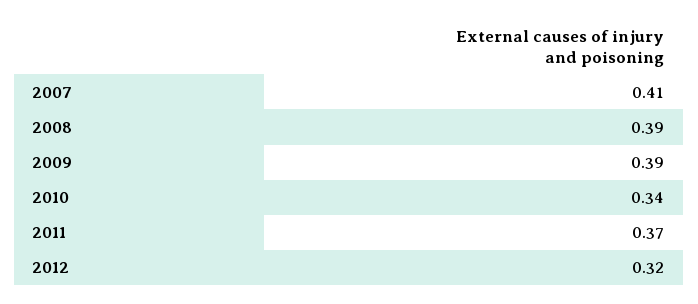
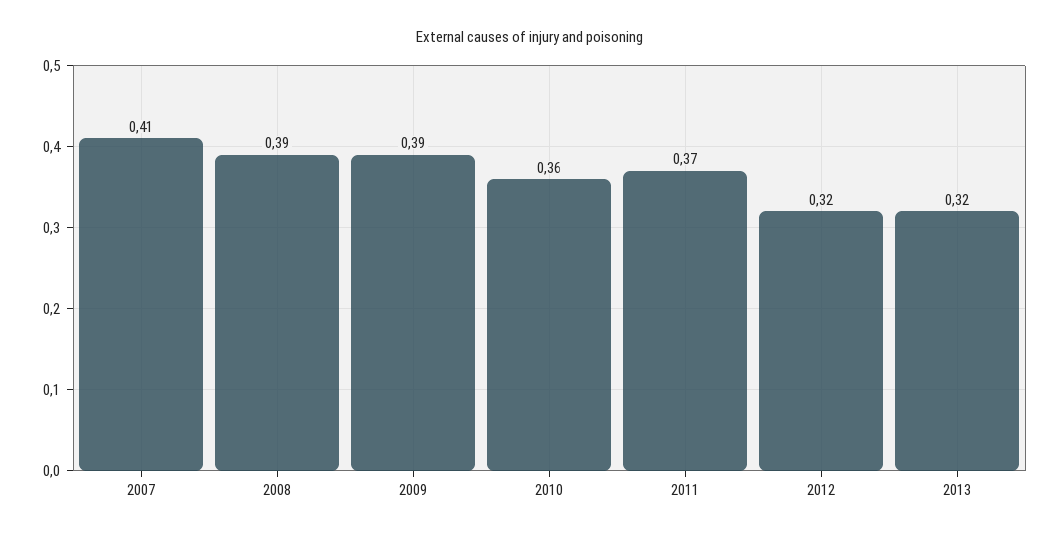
2010: 0.34 -> 0.36
2013: none -> 0.32

